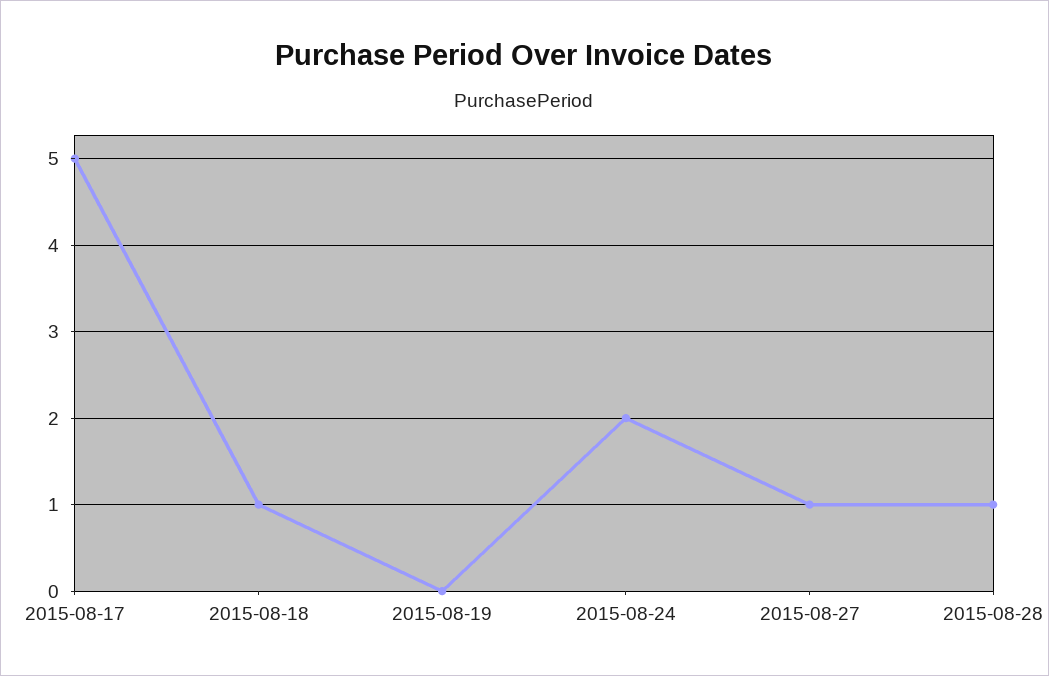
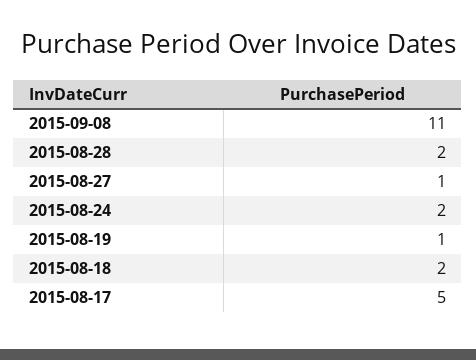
2015-08-18: 1 -> 2
2015-08-19: 0 -> 1
2015-08-28: 1 -> 2
2015-09-08: none -> 11

